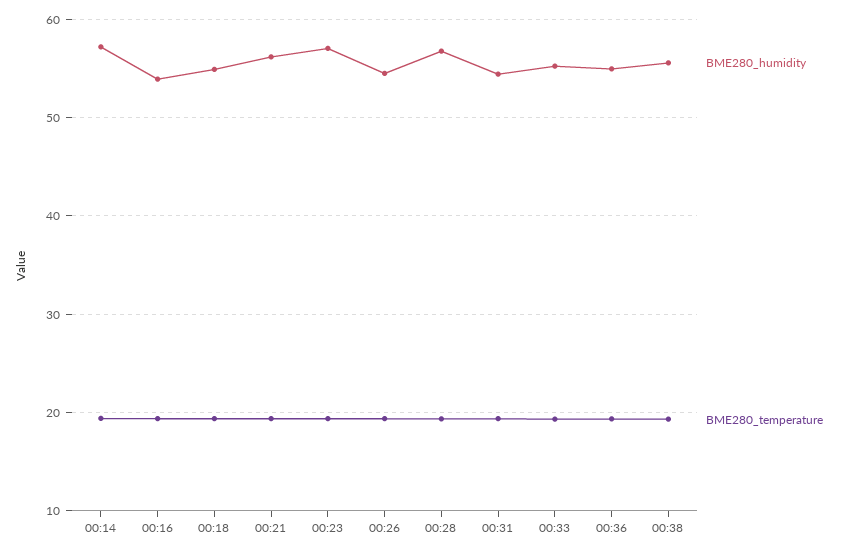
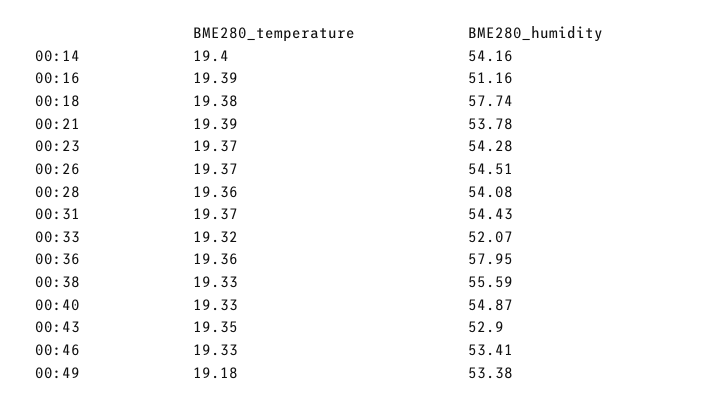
BME280_humidity, 00:14: 57 -> 54.16
BME280_humidity, 00:16: 54 -> 51.16
BME280_humidity, 00:18: 55 -> 57.74
BME280_humidity, 00:21: 56 -> 53.78
BME280_humidity, 00:23: 57 -> 54.28
BME280_humidity, 00:28: 57 -> 54.08
BME280_humidity, 00:33: 55 -> 52.07
BME280_humidity, 00:36: 55 -> 57.95
BME280_temperature, 00:40: none -> 19.33
BME280_humidity, 00:40: none -> 54.87
BME280_temperature, 00:43: none -> 19.35
BME280_humidity, 00:43: none -> 52.9
BME280_temperature, 00:46: none -> 19.33
BME280_humidity, 00:46: none -> 53.41
BME280_temperature, 00:49: none -> 19.18
BME280_humidity, 00:49: none -> 53.38

